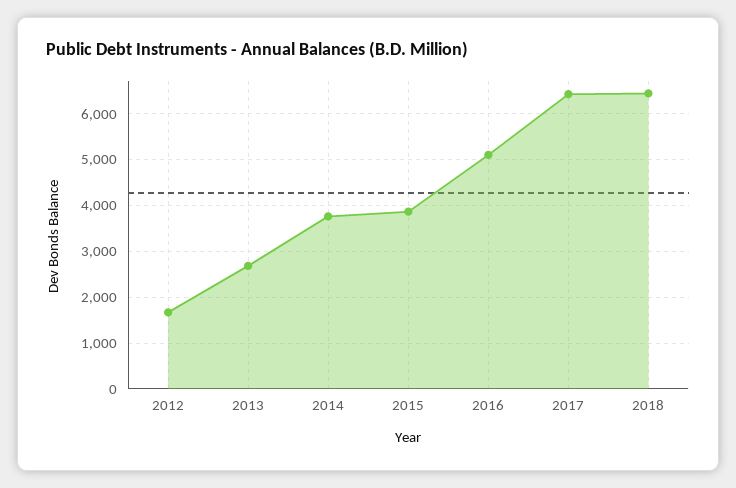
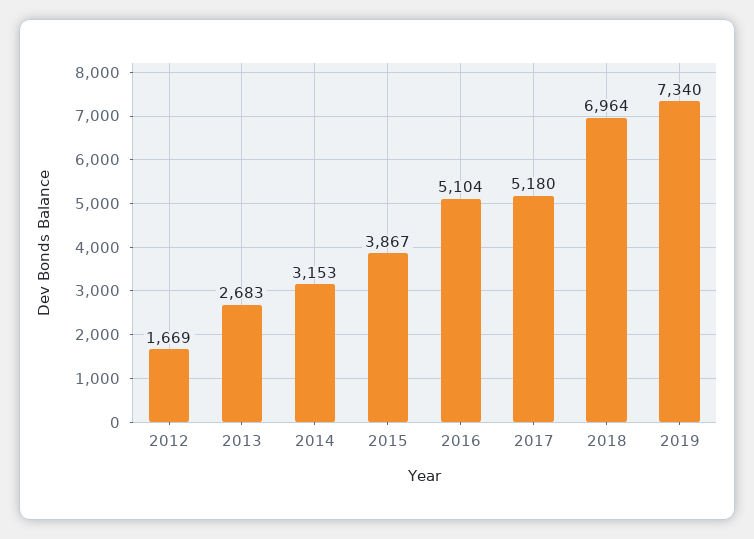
2014: 3800 -> 3153
2017: 6400 -> 5180
2018: 6400 -> 6964
2019: none -> 7340

